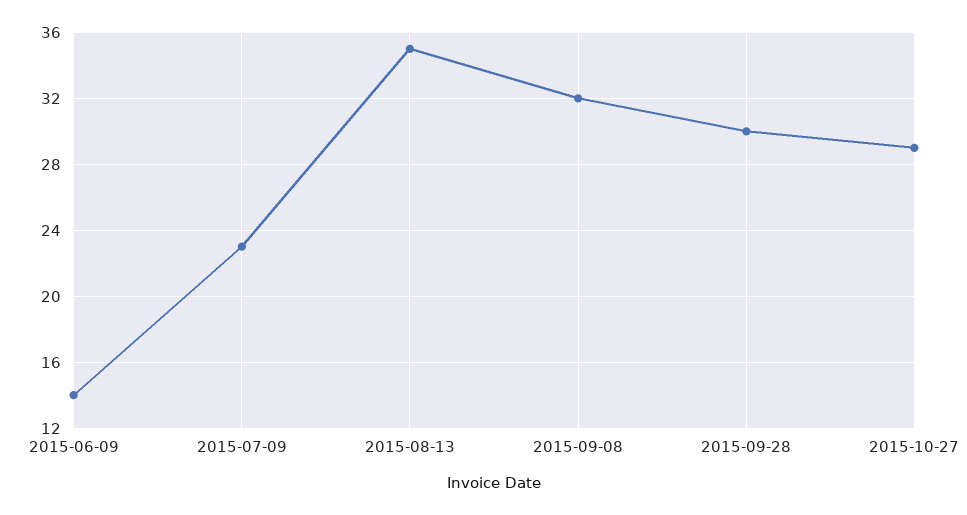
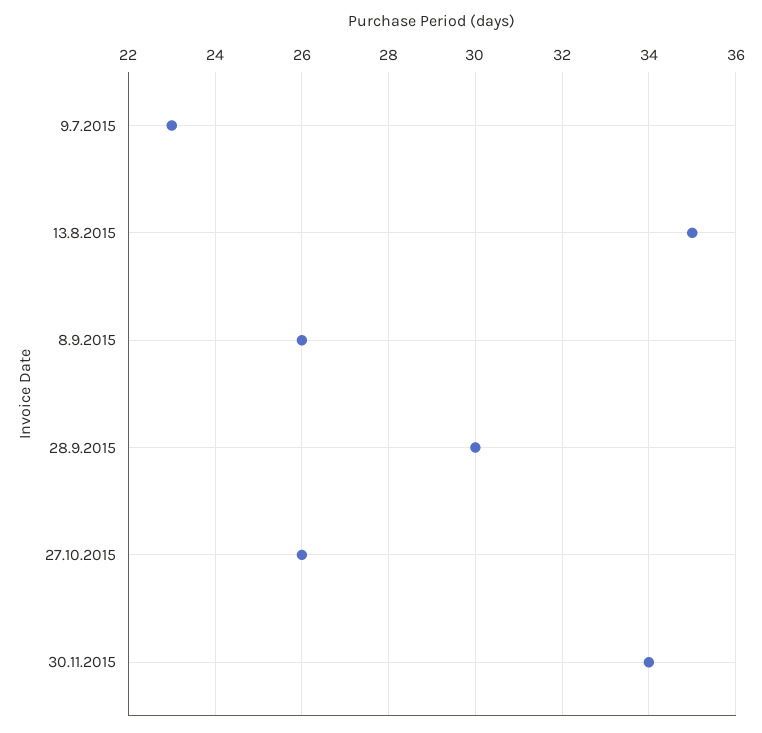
2015-06-09: 14 -> none
2015-09-08: 32 -> 26
2015-10-27: 29 -> 26
30.11.2015: none -> 34

